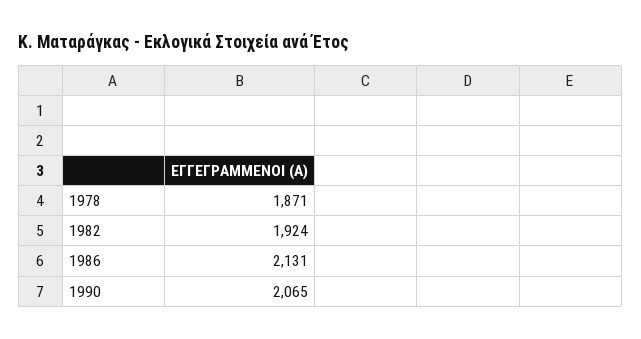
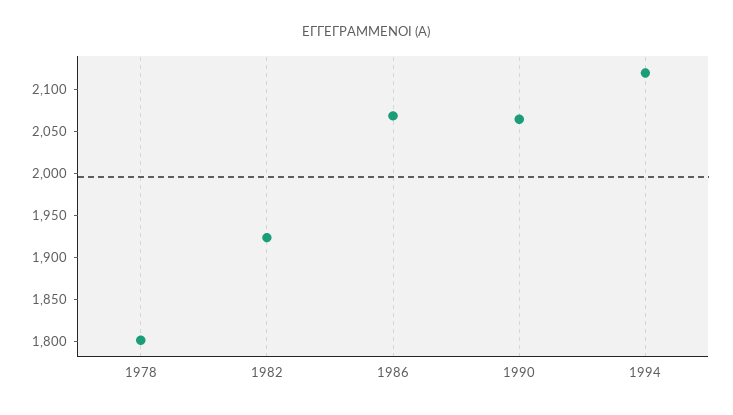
1978: 1871 -> 1800
1986: 2131 -> 2070
1994: none -> 2120

